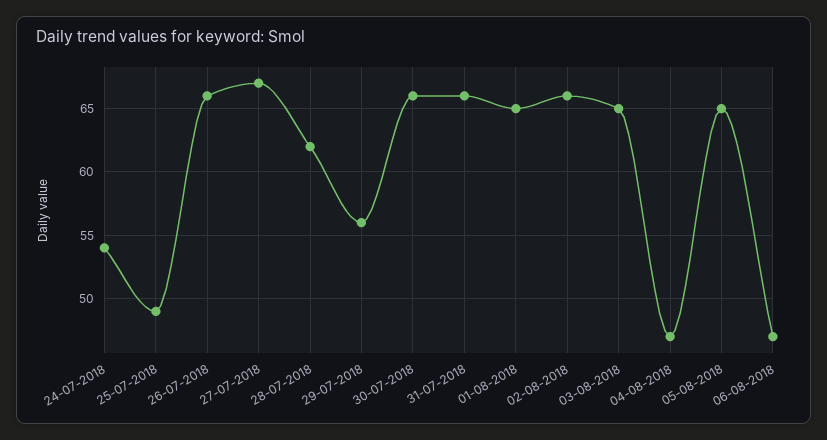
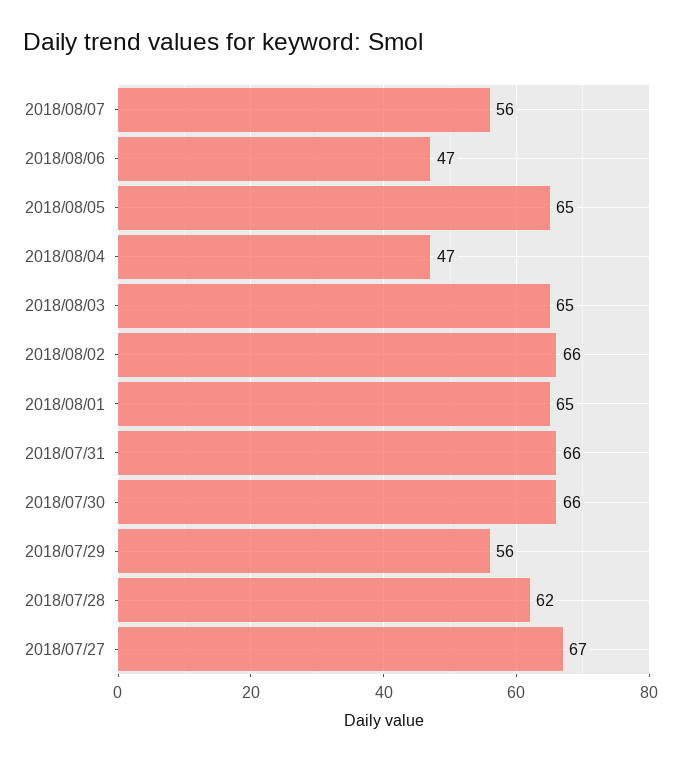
24-07-2018: 54 -> none
25-07-2018: 49 -> none
26-07-2018: 66 -> none
2018/08/07: none -> 56

